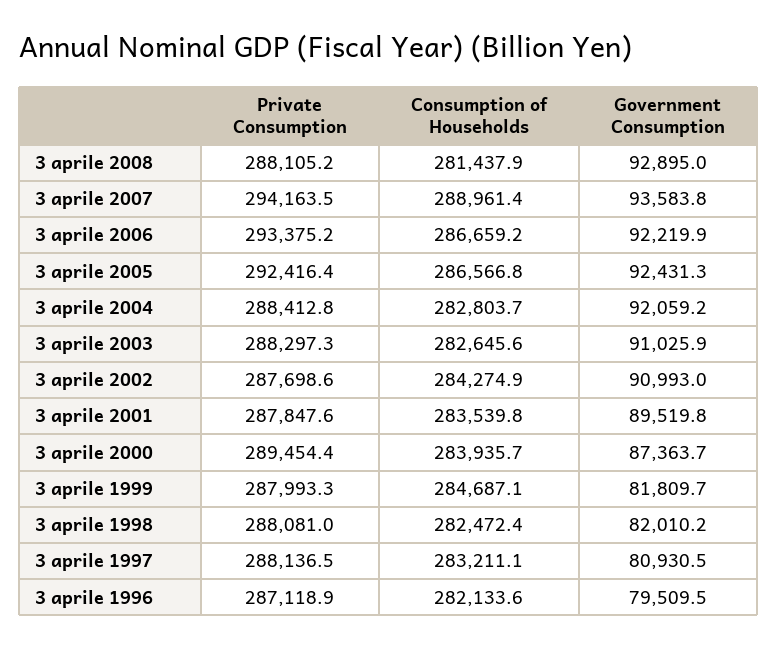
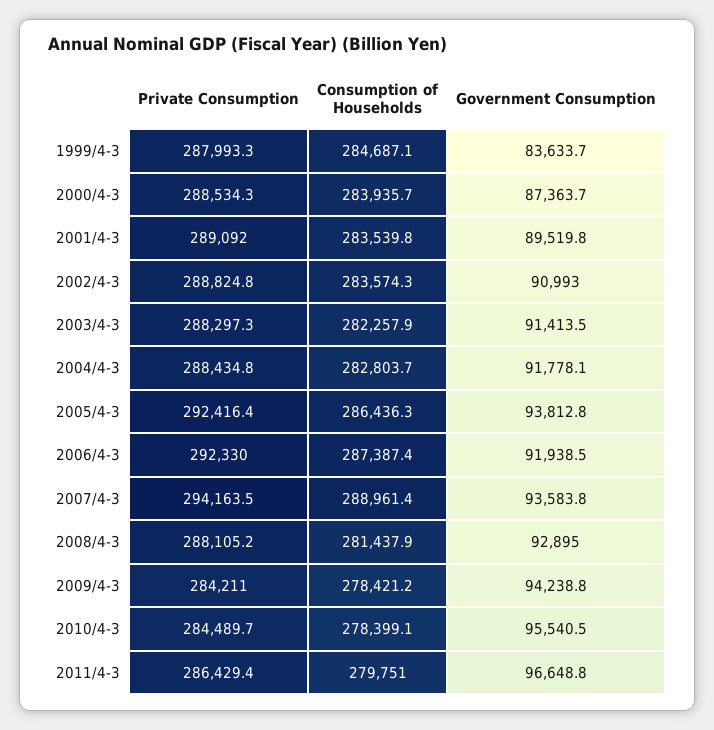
Private Consumption, 3 aprile 2006: 293375.2 -> 292330
Consumption of Households, 3 aprile 2006: 286659.2 -> 287387.4
Government Consumption, 3 aprile 2006: 92219.9 -> 91938.5
Consumption of Households, 3 aprile 2005: 286566.8 -> 286436.3
Government Consumption, 3 aprile 2005: 92431.3 -> 93812.8
Private Consumption, 3 aprile 2004: 288412.8 -> 288434.8
Government Consumption, 3 aprile 2004: 92059.2 -> 91778.1
Consumption of Households, 3 aprile 2003: 282645.6 -> 282257.9
Government Consumption, 3 aprile 2003: 91025.9 -> 91413.5
Private Consumption, 3 aprile 2002: 287698.6 -> 288824.8
Consumption of Households, 3 aprile 2002: 284274.9 -> 283574.3
Private Consumption, 3 aprile 2001: 287847.6 -> 289092
Private Consumption, 3 aprile 2000: 289454.4 -> 288534.3
Government Consumption, 3 aprile 1999: 81809.7 -> 83633.7
Private Consumption, 3 aprile 1998: 288081 -> none
Consumption of Households, 3 aprile 1998: 282472.4 -> none
Government Consumption, 3 aprile 1998: 82010.2 -> none
Private Consumption, 3 aprile 1997: 288136.5 -> none
Consumption of Households, 3 aprile 1997: 283211.1 -> none
Government Consumption, 3 aprile 1997: 80930.5 -> none
Private Consumption, 3 aprile 1996: 287118.9 -> none
Consumption of Households, 3 aprile 1996: 282133.6 -> none
Government Consumption, 3 aprile 1996: 79509.5 -> none
Private Consumption, 2009/4-3: none -> 284211
Consumption of Households, 2009/4-3: none -> 278421.2
Government Consumption, 2009/4-3: none -> 94238.8
Private Consumption, 2010/4-3: none -> 284489.7
Consumption of Households, 2010/4-3: none -> 278399.1
Government Consumption, 2010/4-3: none -> 95540.5
Private Consumption, 2011/4-3: none -> 286429.4
Consumption of Households, 2011/4-3: none -> 279751
Government Consumption, 2011/4-3: none -> 96648.8

